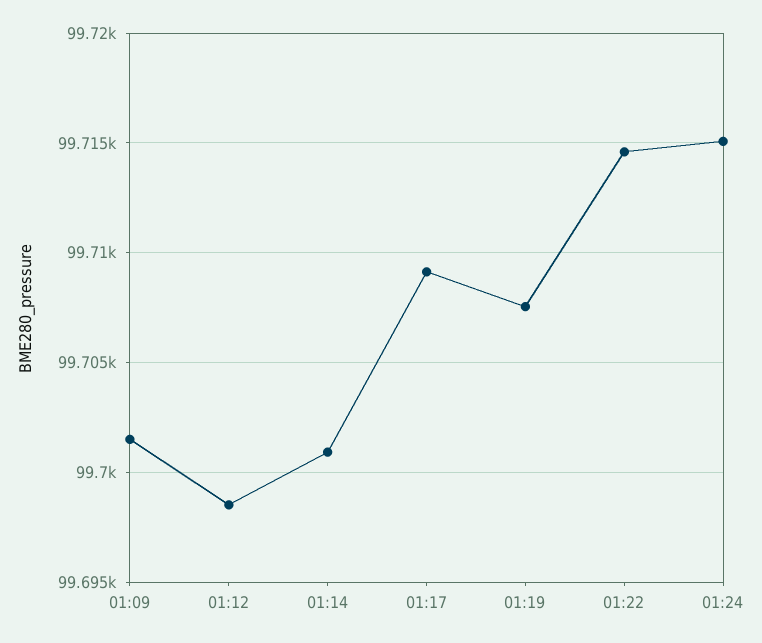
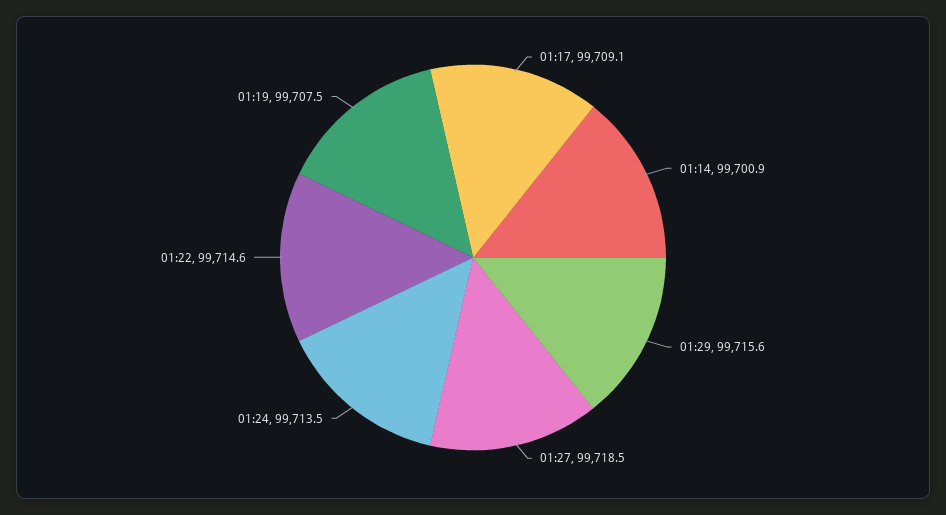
01:09: 99701.5 -> none
01:12: 99698.5 -> none
01:24: 99715 -> 99713.5
01:29: none -> 99715.6
01:27: none -> 99718.5

